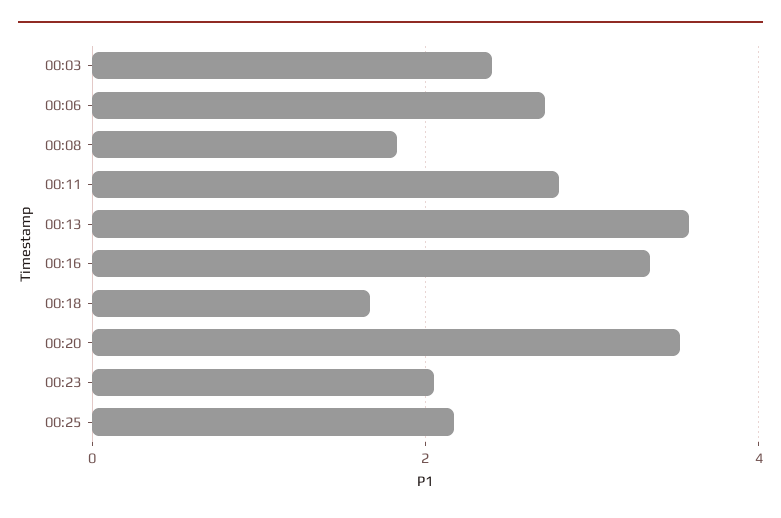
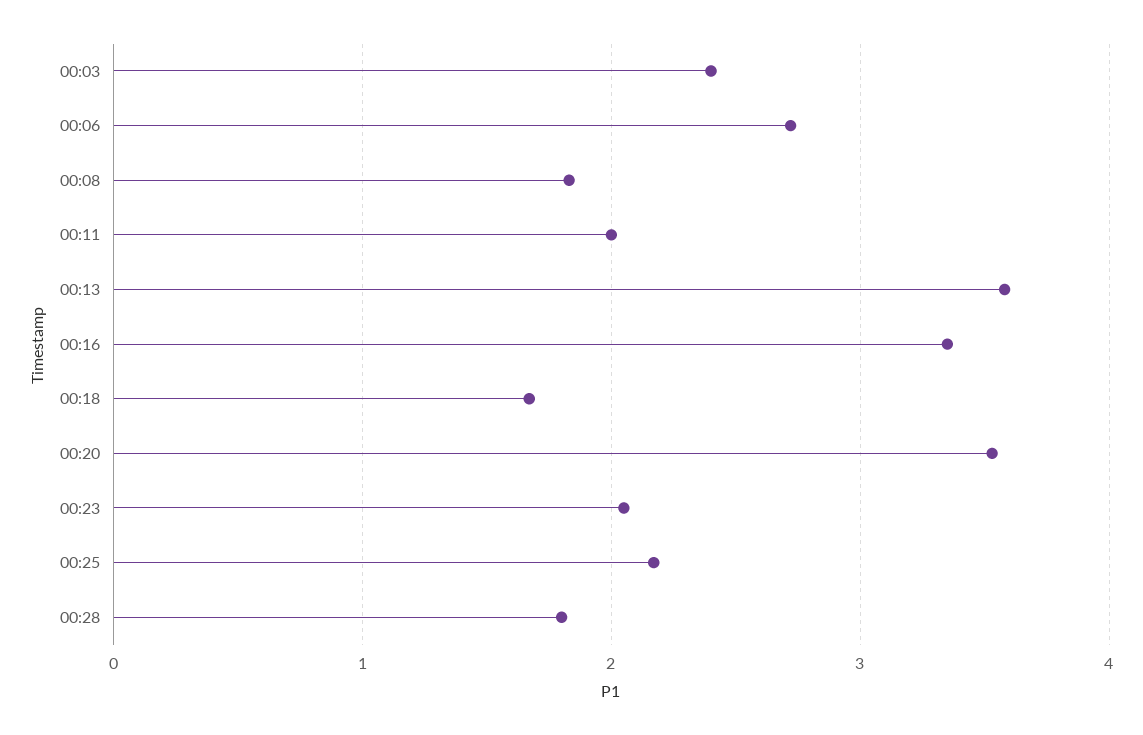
00:11: 2.8 -> 2
00:28: none -> 1.8

